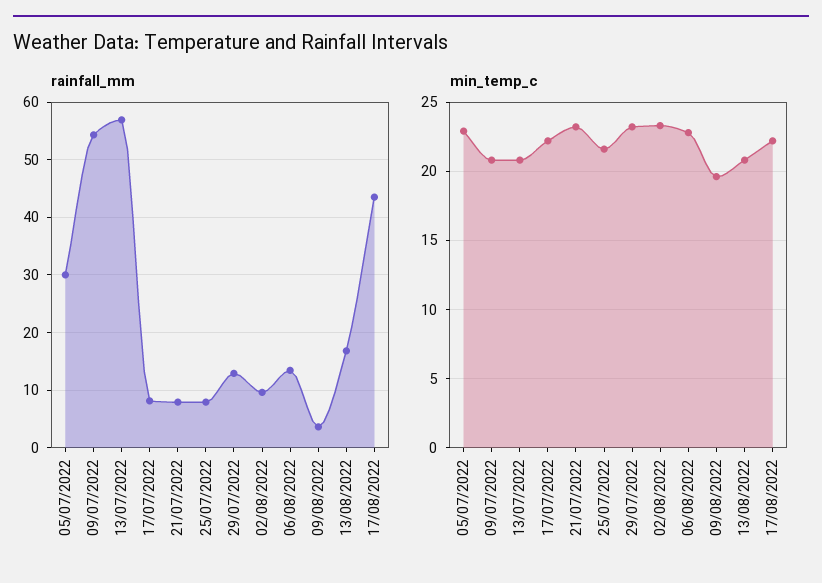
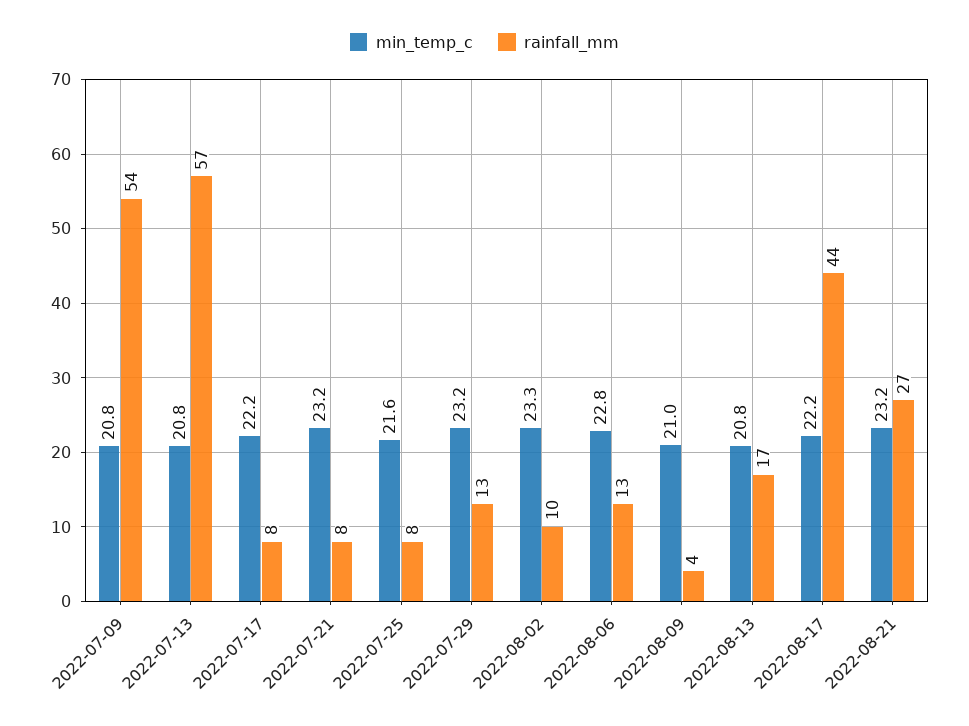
rainfall_mm, 05/07/2022: 30 -> none
min_temp_c, 05/07/2022: 23 -> none
min_temp_c, 09/08/2022: 19.5 -> 21
min_temp_c, 2022-08-21: none -> 23.2
rainfall_mm, 2022-08-21: none -> 27

